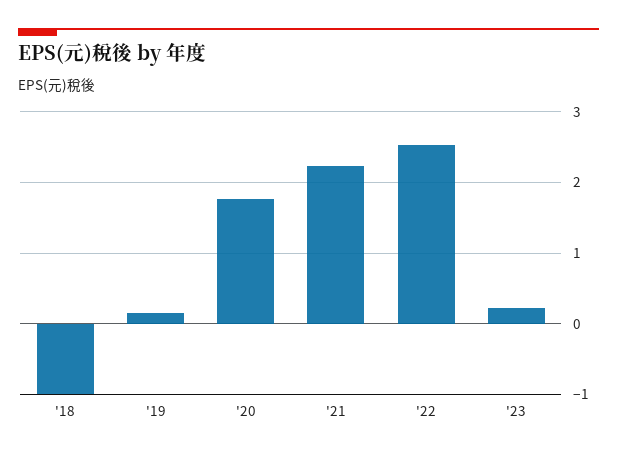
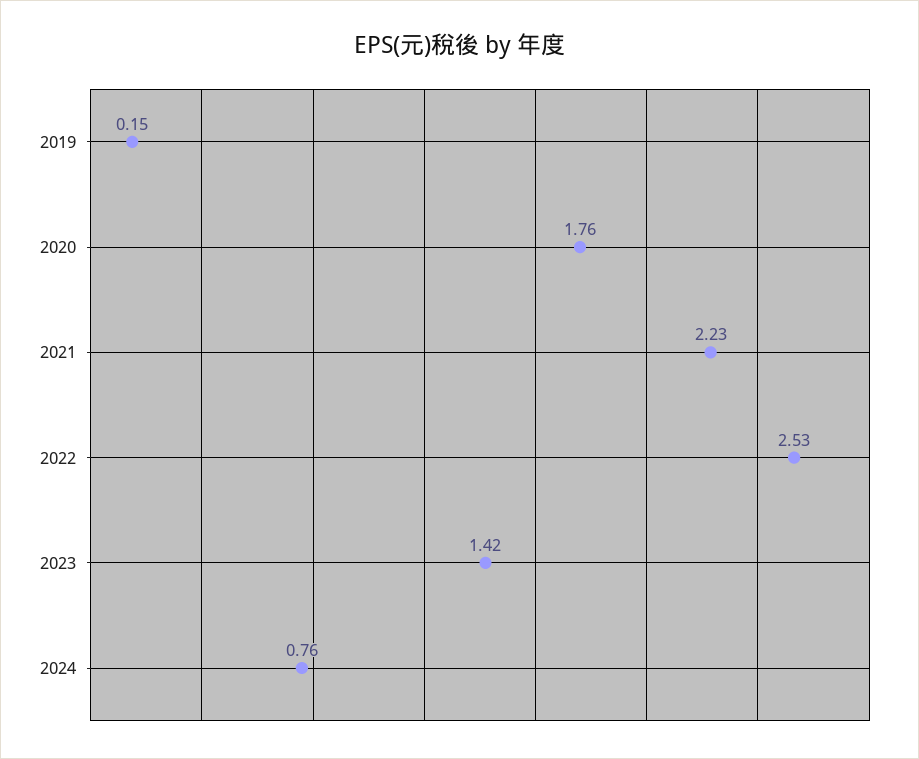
'18: -1 -> none
'23: 0.2 -> 1.42
2024: none -> 0.76

